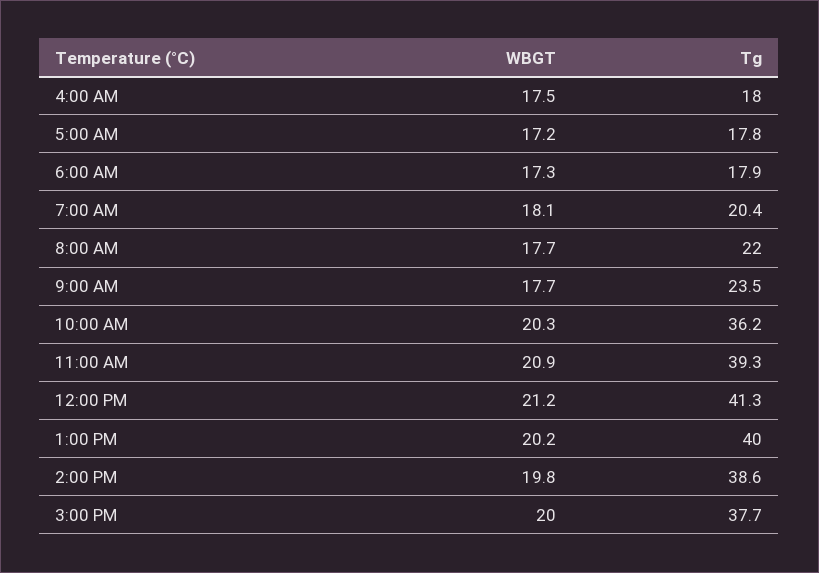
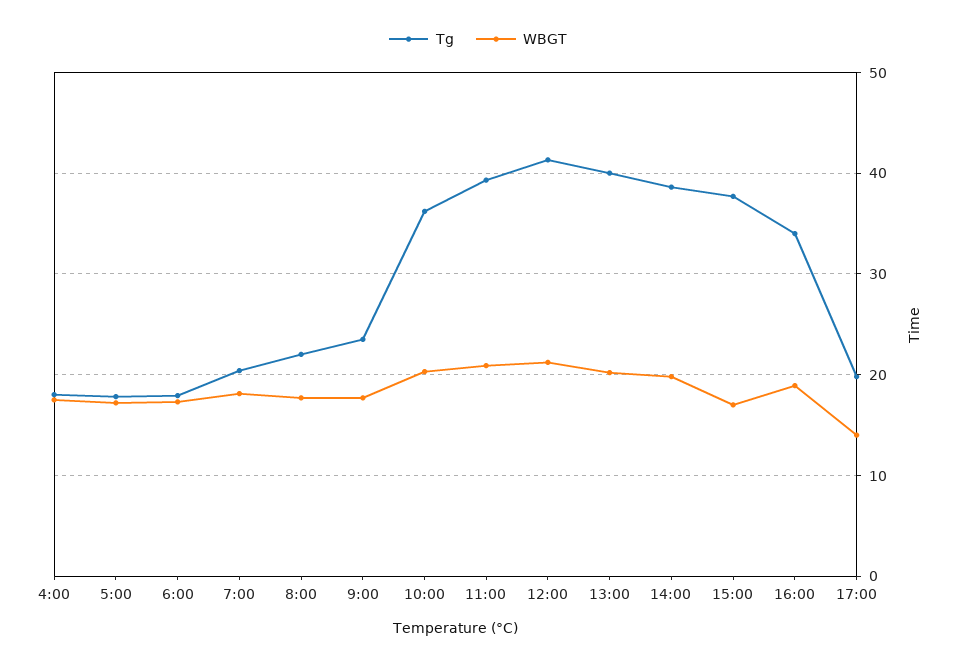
WBGT, 3:00 PM: 20 -> 17
Tg, 16:00: none -> 34
WBGT, 16:00: none -> 19
Tg, 17:00: none -> 20
WBGT, 17:00: none -> 14

